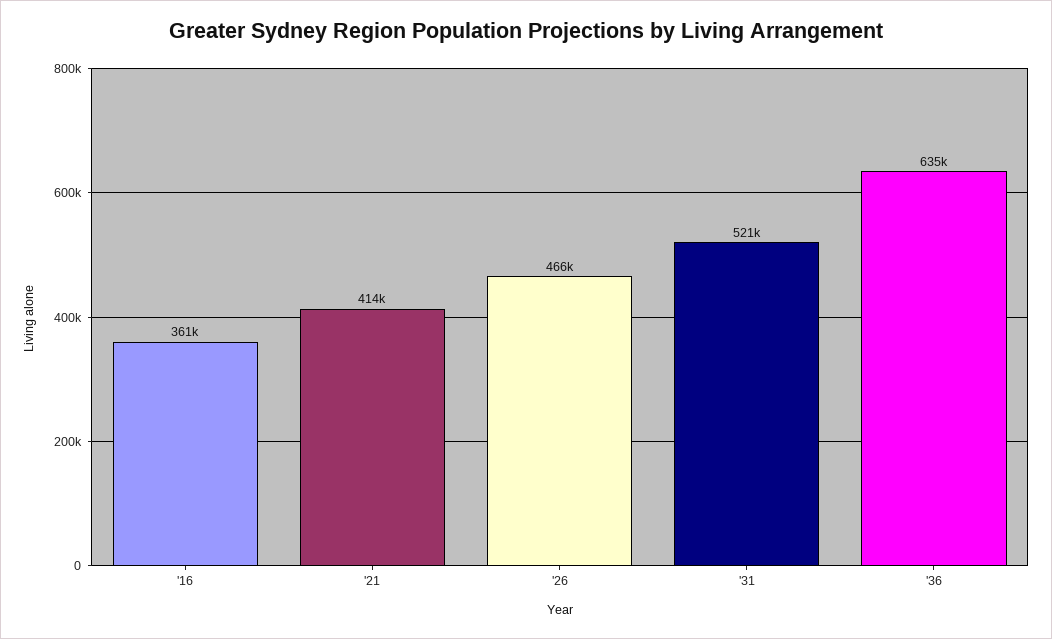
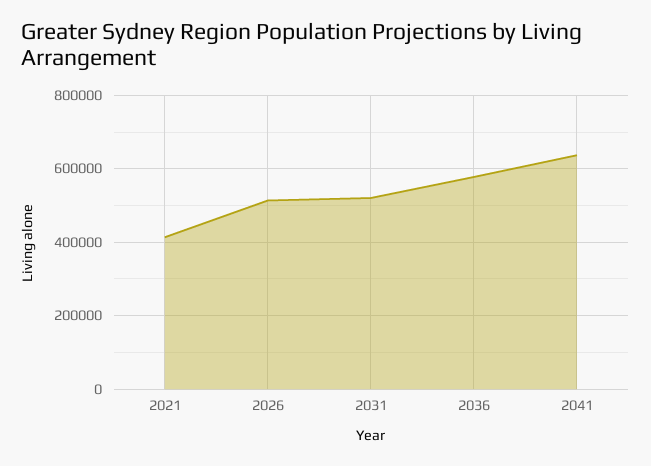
'16: 361000 -> none
'26: 466000 -> 520000
'36: 635000 -> 580000
2041: none -> 640000

